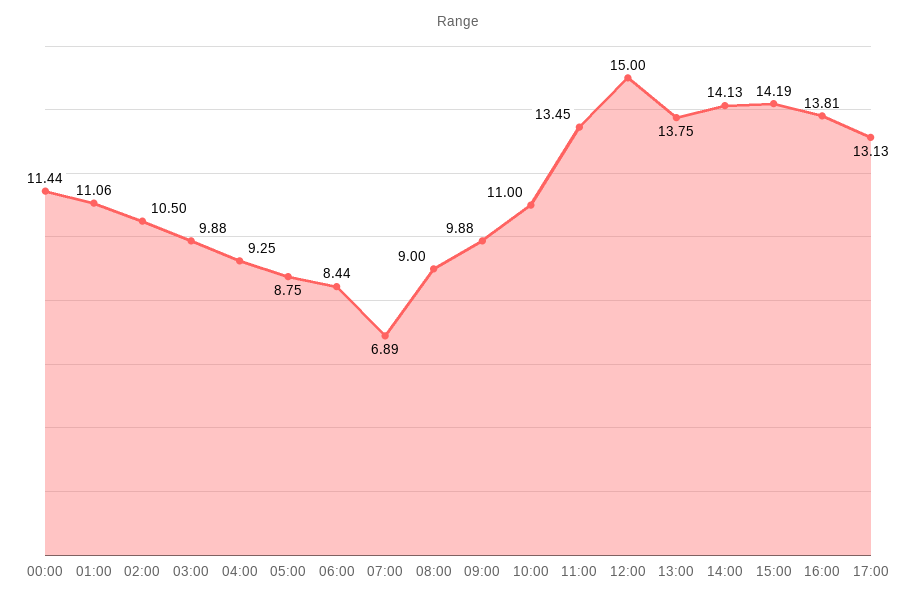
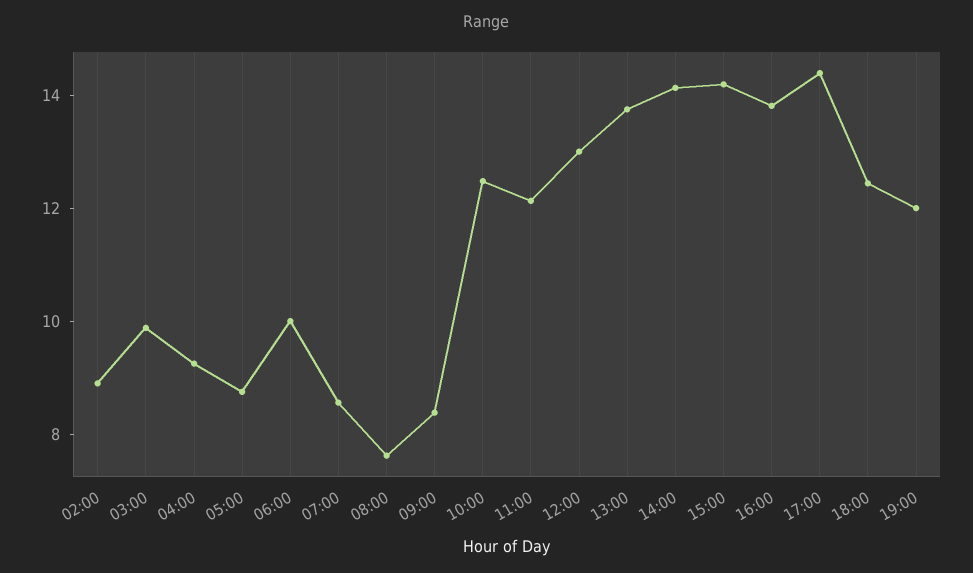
00:00: 11.44 -> none
01:00: 11.06 -> none
02:00: 10.5 -> 9
06:00: 8.44 -> 10
07:00: 6.89 -> 8.5
08:00: 9 -> 7.5
09:00: 9.88 -> 8.5
10:00: 11 -> 12.5
11:00: 13.45 -> 12
12:00: 15 -> 13
17:00: 13.13 -> 14.5
18:00: none -> 12.5
19:00: none -> 12

